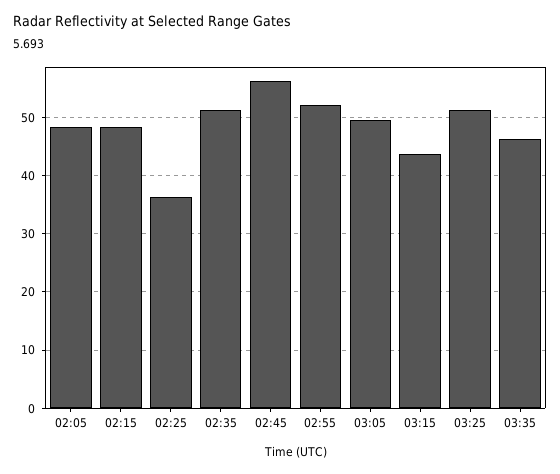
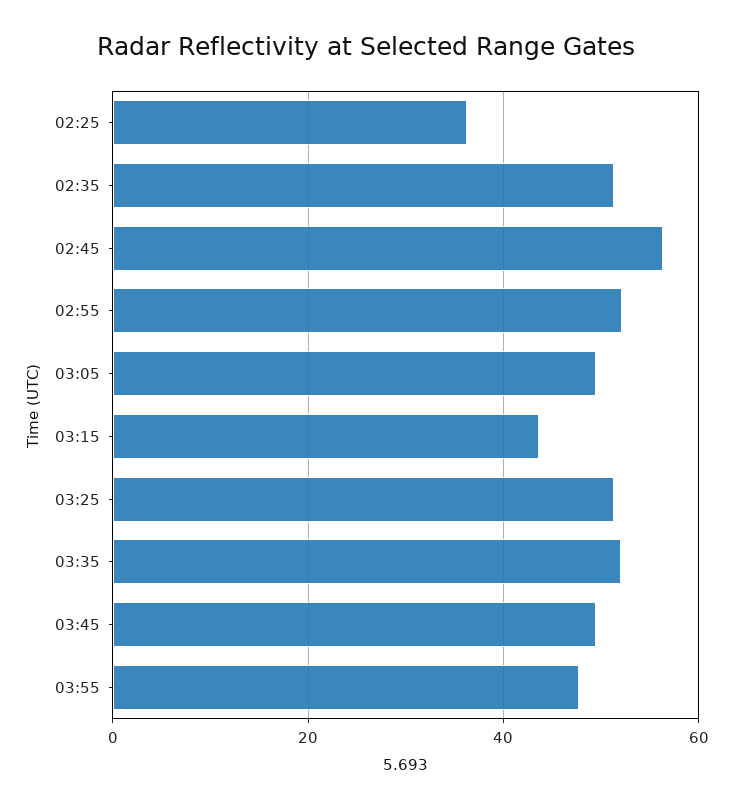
02:05: 48 -> none
02:15: 48 -> none
03:35: 46 -> 52
03:45: none -> 50
03:55: none -> 48

